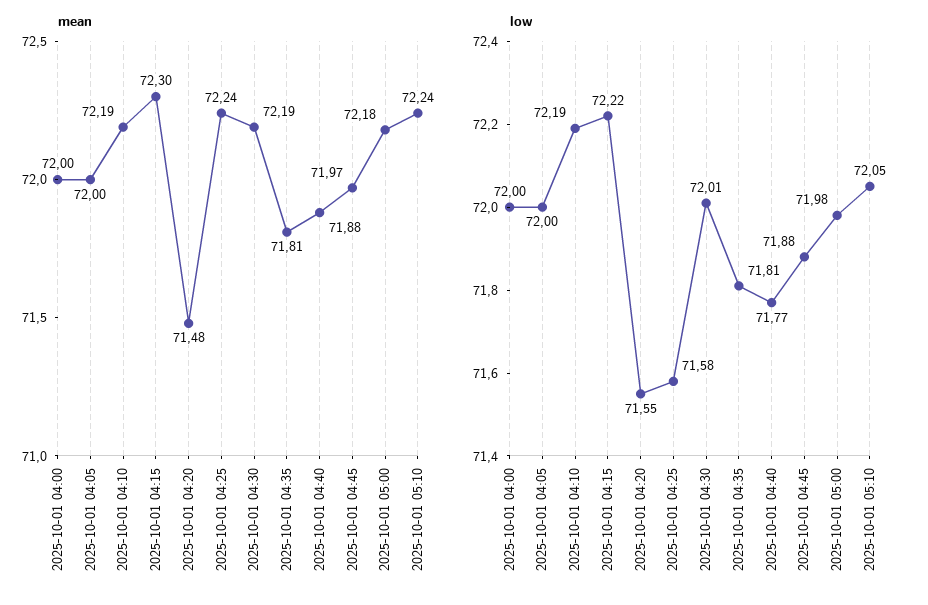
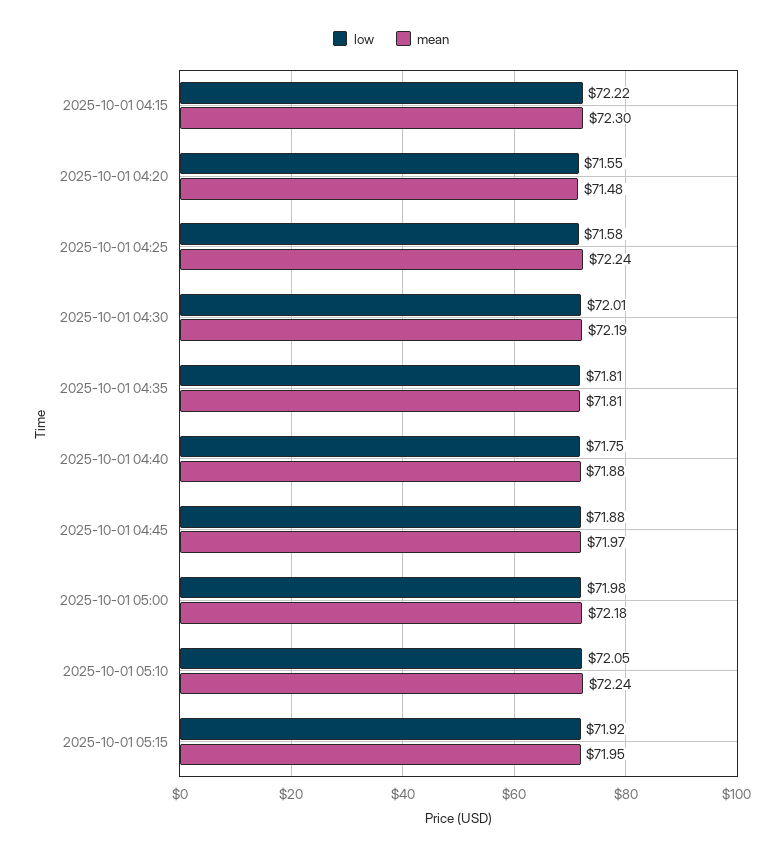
mean, 2025-10-01 04:00: 72 -> none
mean, 2025-10-01 04:05: 72 -> none
mean, 2025-10-01 04:10: 72.19 -> none
low, 2025-10-01 04:00: 72 -> none
low, 2025-10-01 04:05: 72 -> none
low, 2025-10-01 04:10: 72.19 -> none
low, 2025-10-01 04:40: 71.77 -> 71.75
low, 2025-10-01 05:15: none -> 71.92
mean, 2025-10-01 05:15: none -> 71.95

